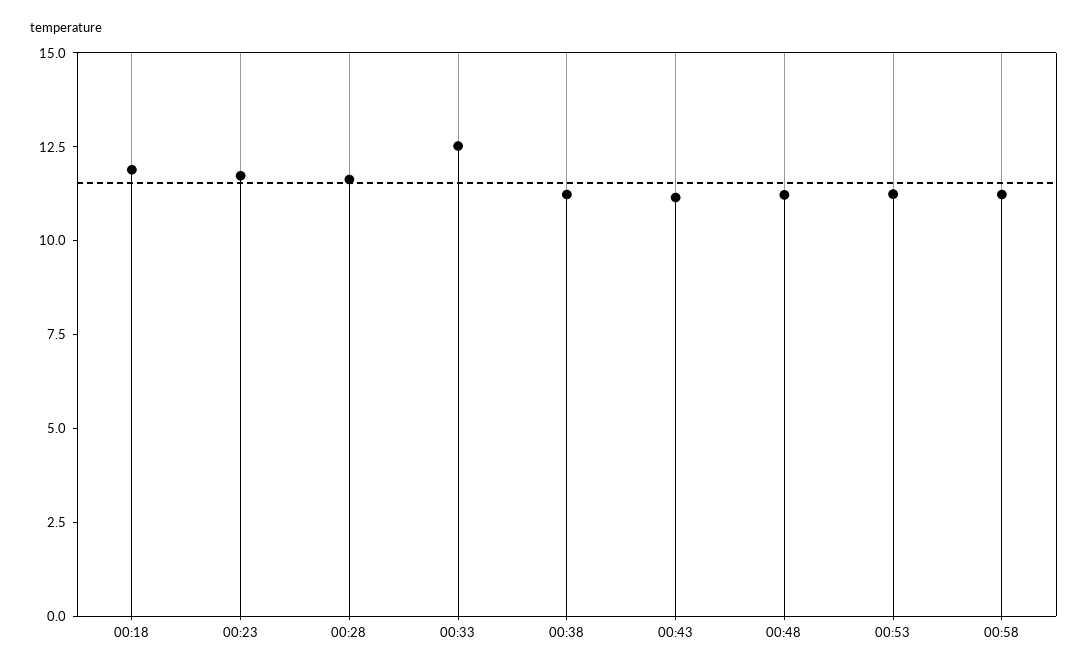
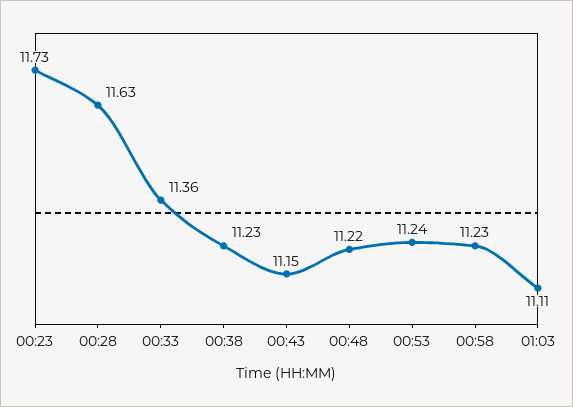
00:18: 12 -> none
00:33: 12.5 -> 11.36
01:03: none -> 11.11

